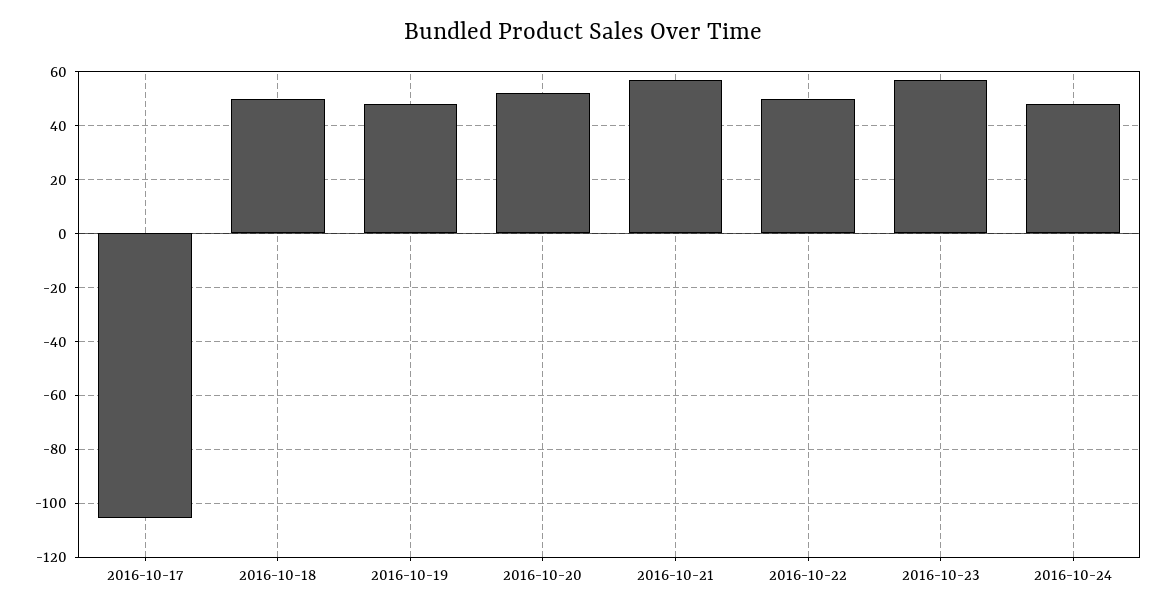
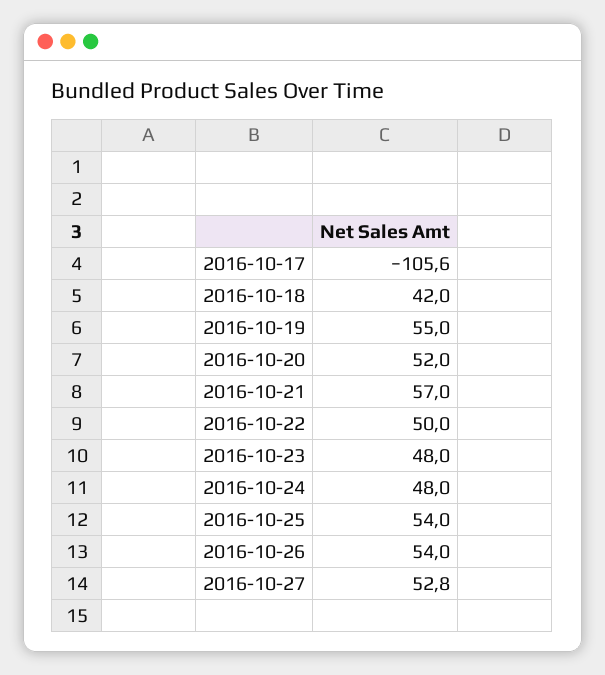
2016-10-18: 50 -> 42
2016-10-19: 47.5 -> 55
2016-10-23: 57.5 -> 48
2016-10-25: none -> 54
2016-10-26: none -> 54
2016-10-27: none -> 52.8

